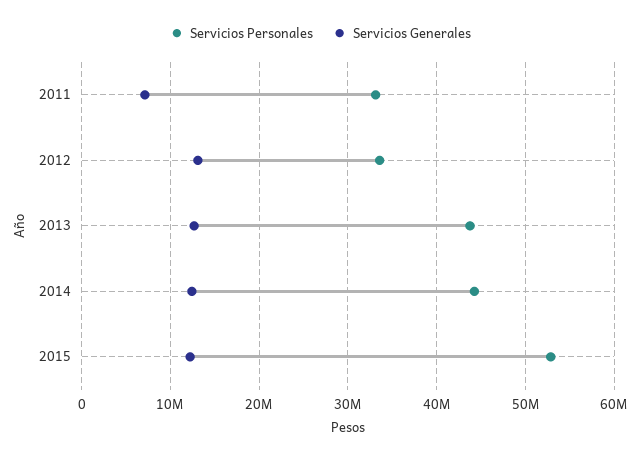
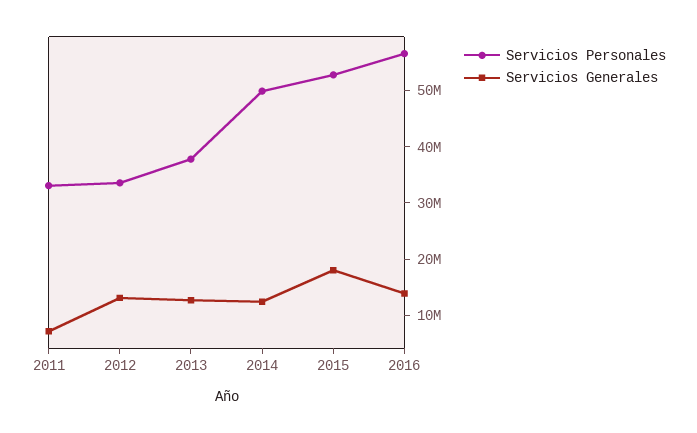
Servicios Personales, 2013: 44000000 -> 38000000
Servicios Personales, 2014: 44000000 -> 50000000
Servicios Generales, 2015: 12000000 -> 18000000
Servicios Personales, 2016: none -> 56000000
Servicios Generales, 2016: none -> 14000000

